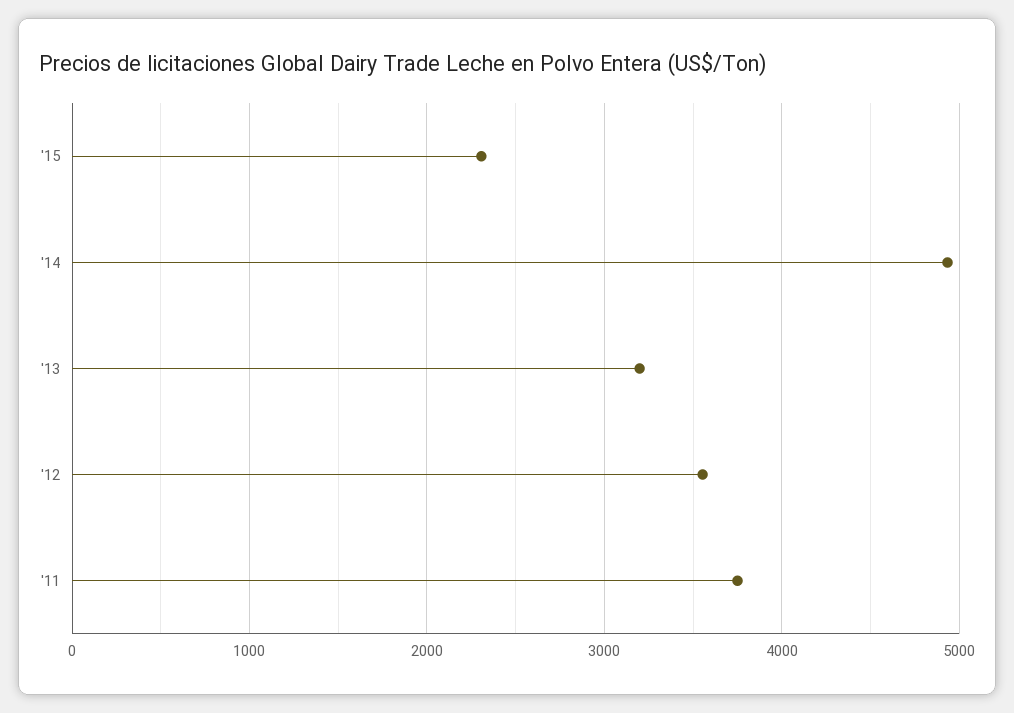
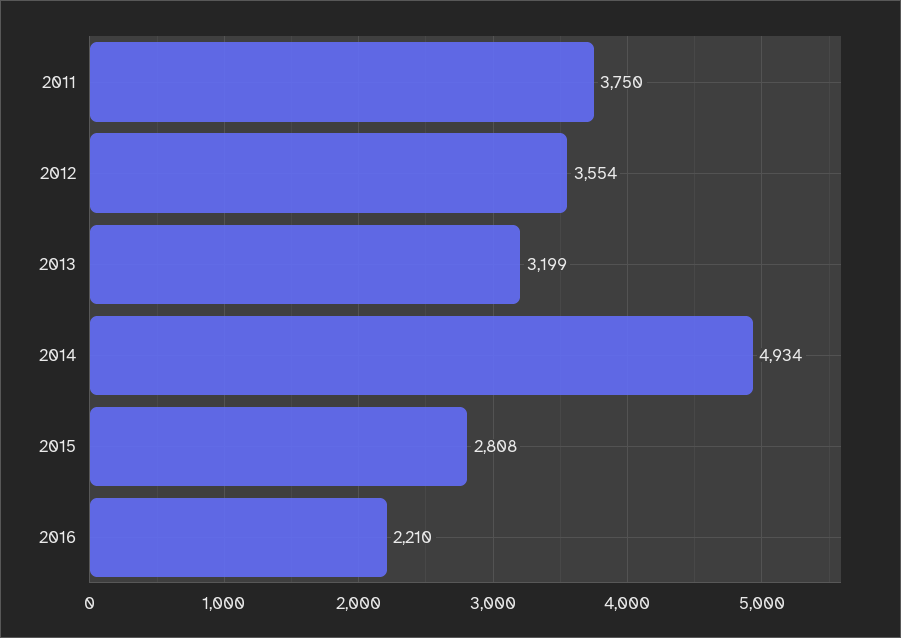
'15: 2300 -> 2808
2016: none -> 2210

